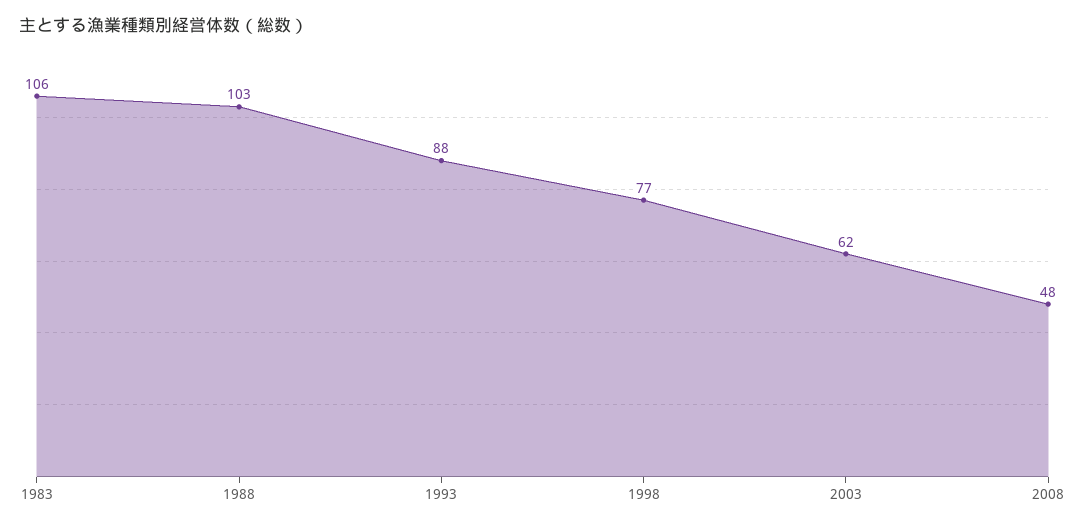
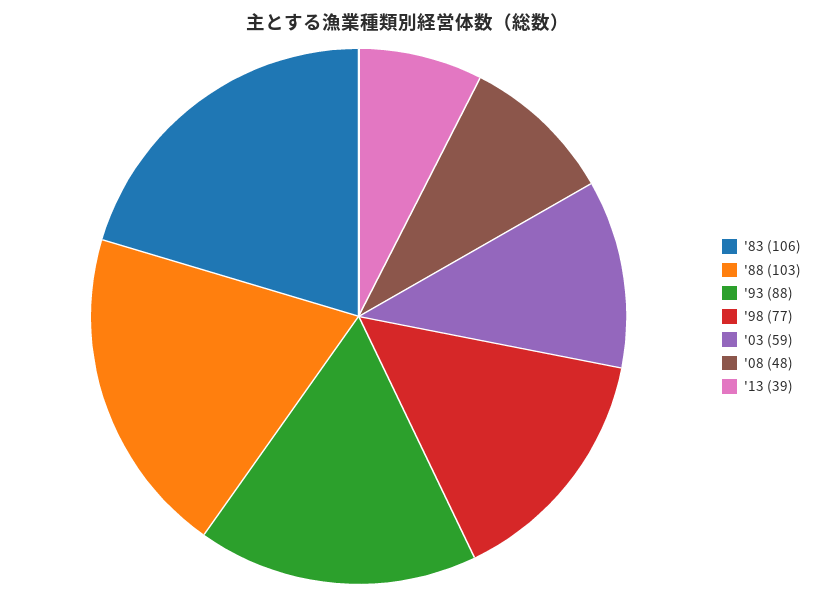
2003: 62 -> 59
'13: none -> 39

